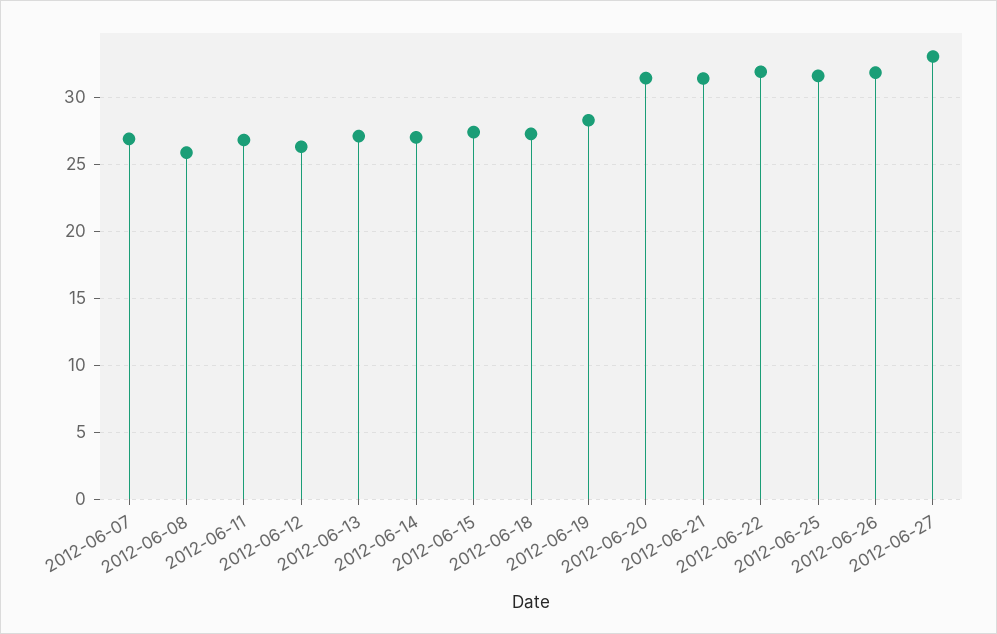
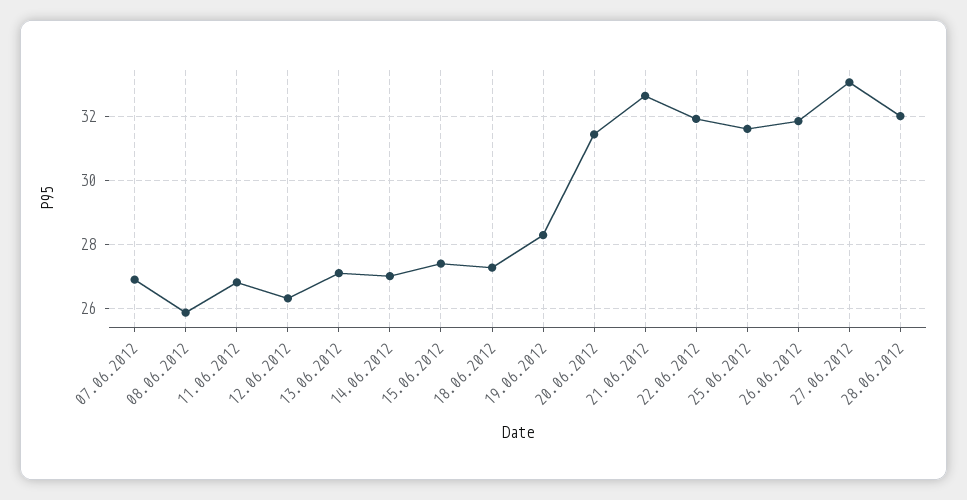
2012-06-21: 31.5 -> 32.6
28.06.2012: none -> 32

